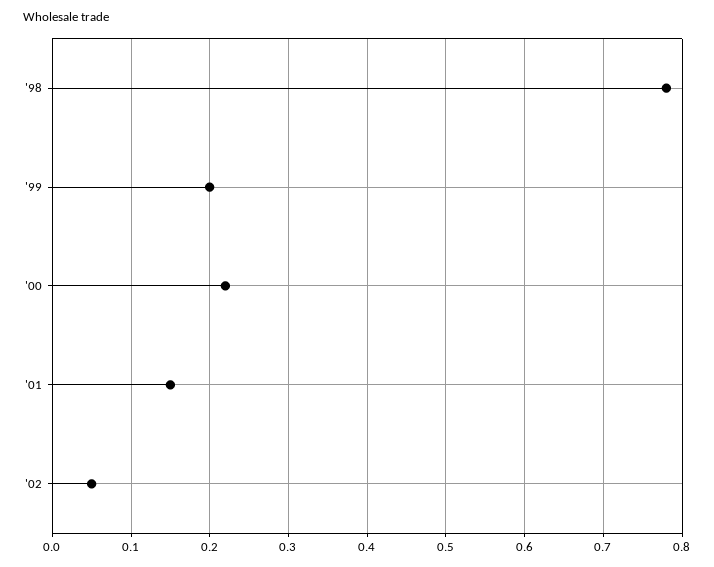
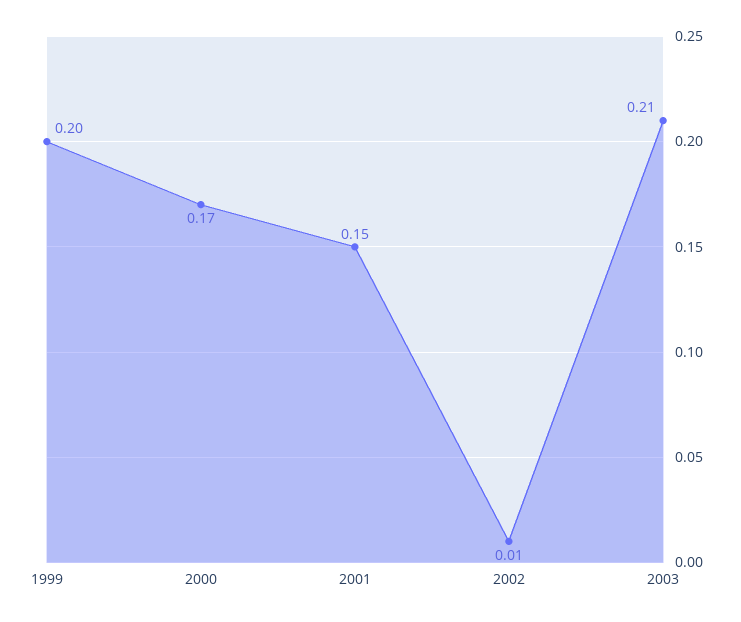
'98: 0.78 -> none
'00: 0.22 -> 0.17
'02: 0.05 -> 0.01
2003: none -> 0.21

